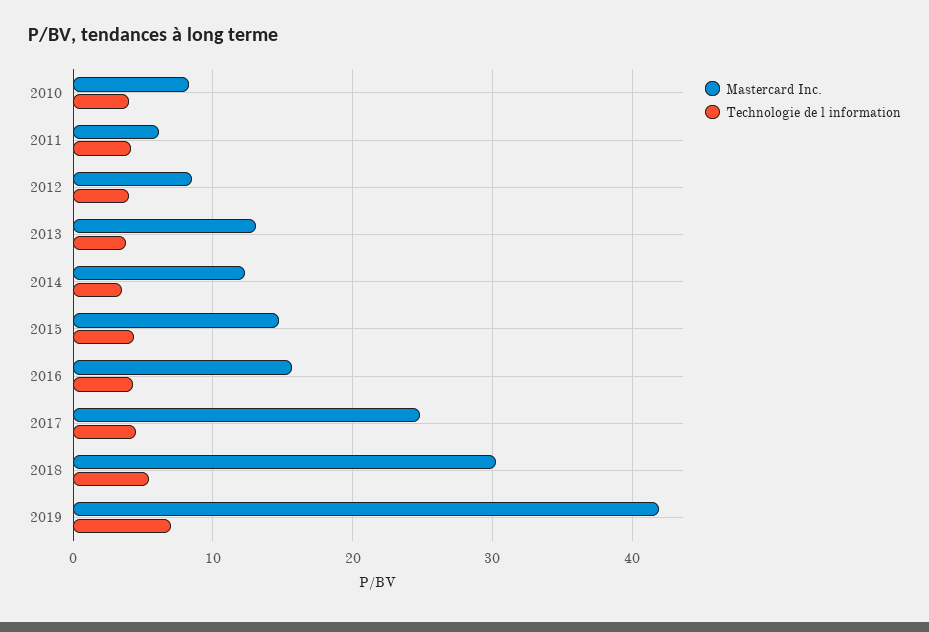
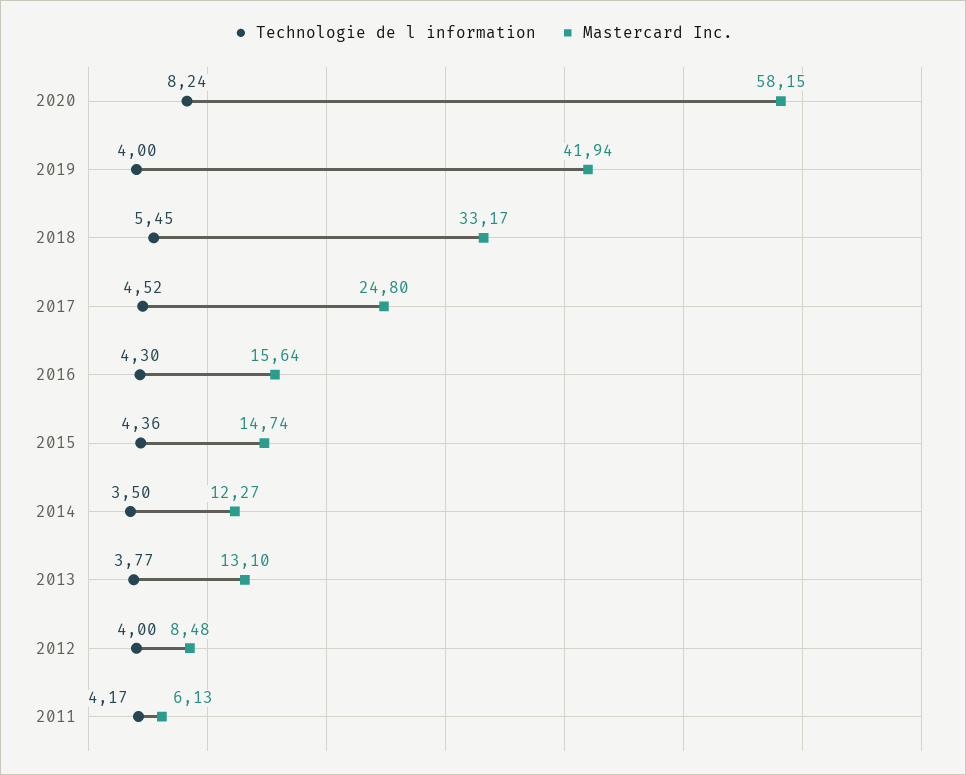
Mastercard Inc., 2010: 8 -> none
Technologie de l information, 2010: 4 -> none
Mastercard Inc., 2018: 30 -> 33.17
Technologie de l information, 2019: 7 -> 4
Technologie de l information, 2020: none -> 8.24
Mastercard Inc., 2020: none -> 58.15

